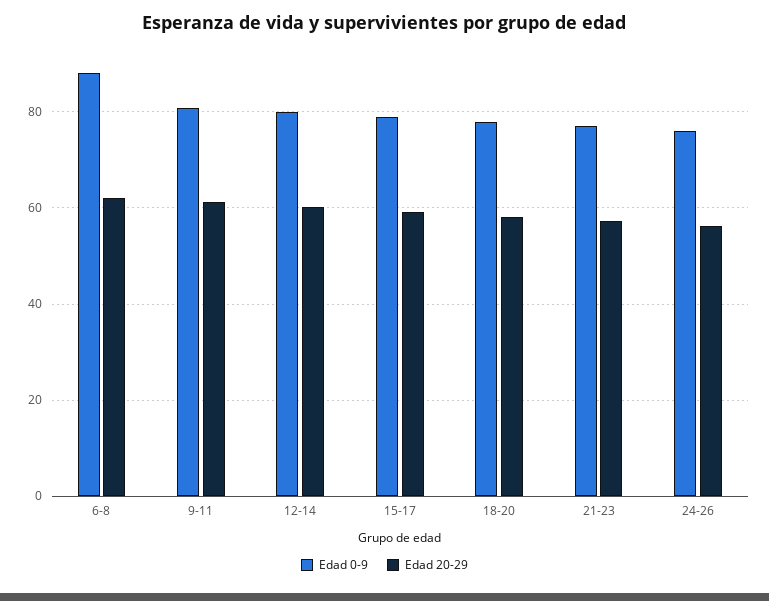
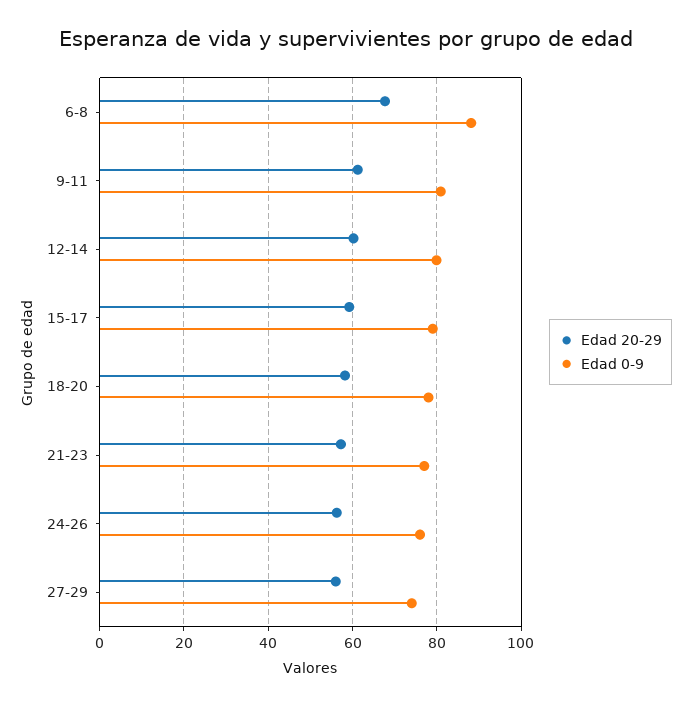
Edad 20-29, 6-8: 62 -> 68
Edad 20-29, 27-29: none -> 56
Edad 0-9, 27-29: none -> 74

